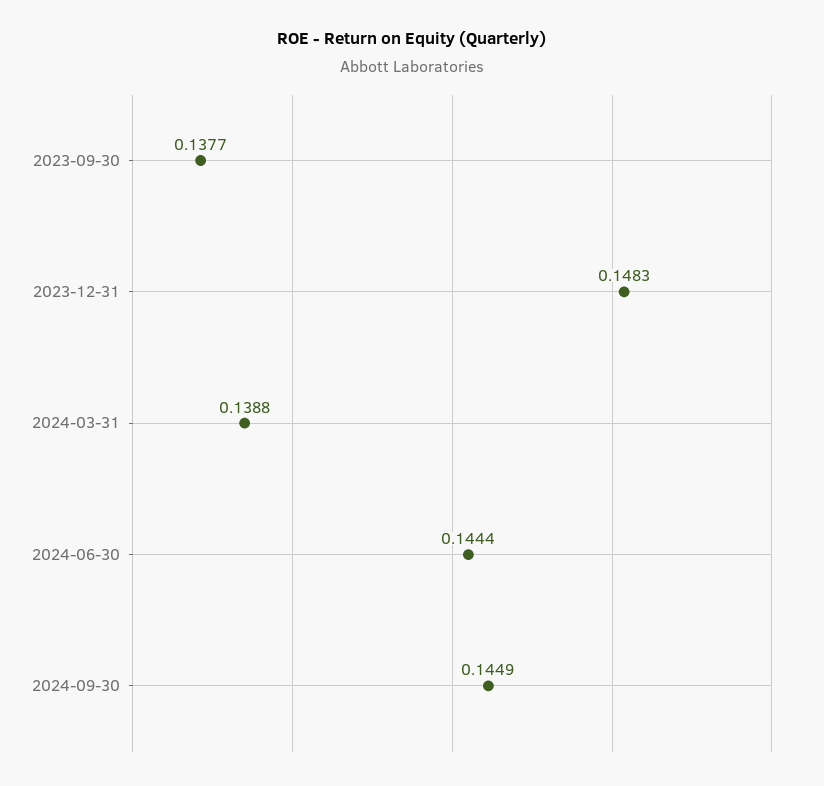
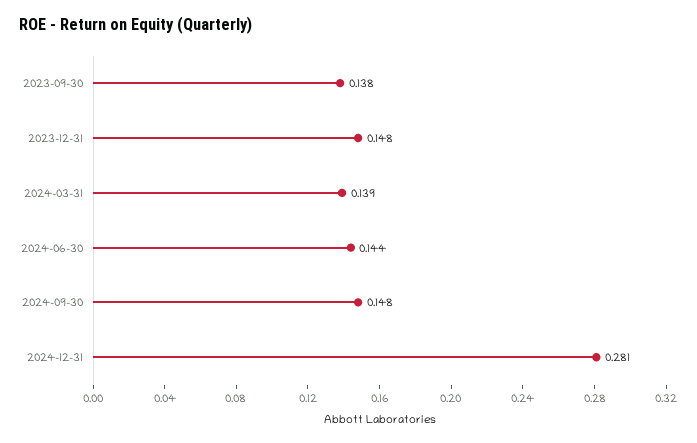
2024-09-30: 0.1449 -> 0.148
2024-12-31: none -> 0.281

